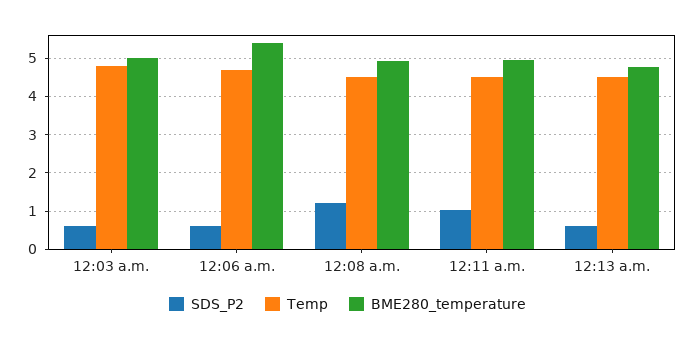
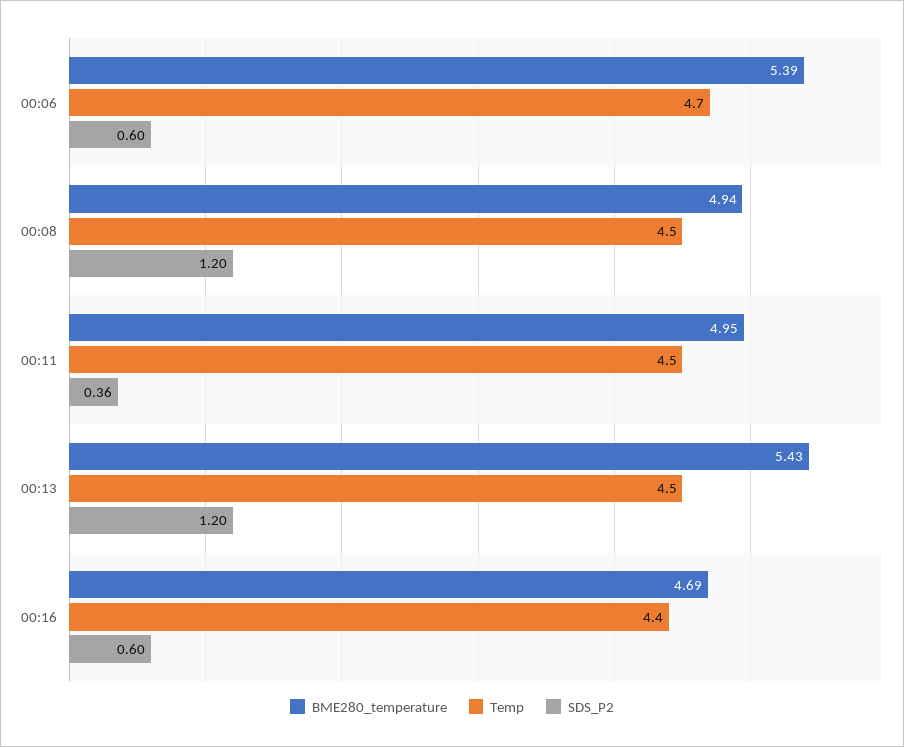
SDS_P2, 12:03 a.m.: 0.6 -> none
Temp, 12:03 a.m.: 4.8 -> none
BME280_temperature, 12:03 a.m.: 5 -> none
SDS_P2, 12:11 a.m.: 1 -> 0.36
SDS_P2, 12:13 a.m.: 0.6 -> 1.2
BME280_temperature, 12:13 a.m.: 4.8 -> 5.43
BME280_temperature, 00:16: none -> 4.69
Temp, 00:16: none -> 4.4
SDS_P2, 00:16: none -> 0.6

